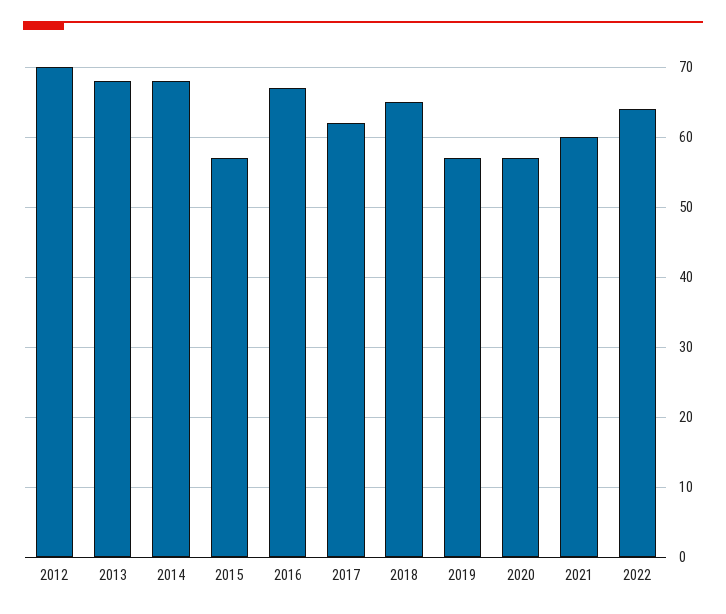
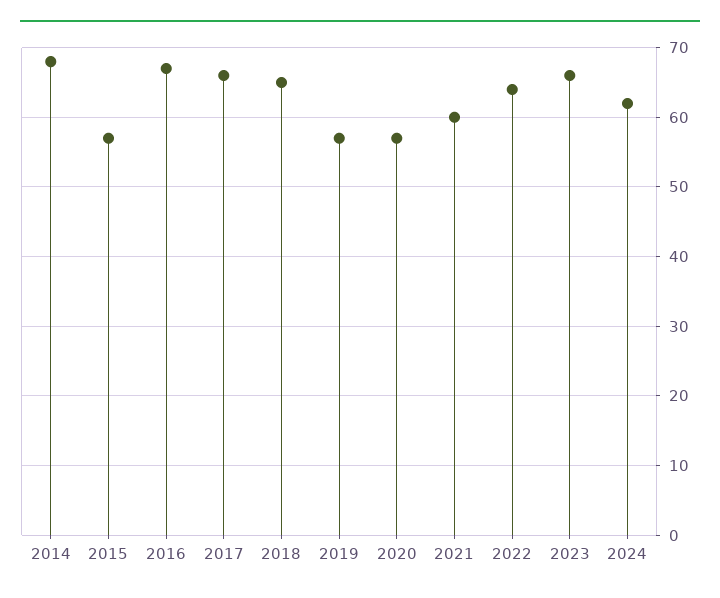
2012: 70 -> none
2013: 68 -> none
2017: 62 -> 66
2023: none -> 66
2024: none -> 62

